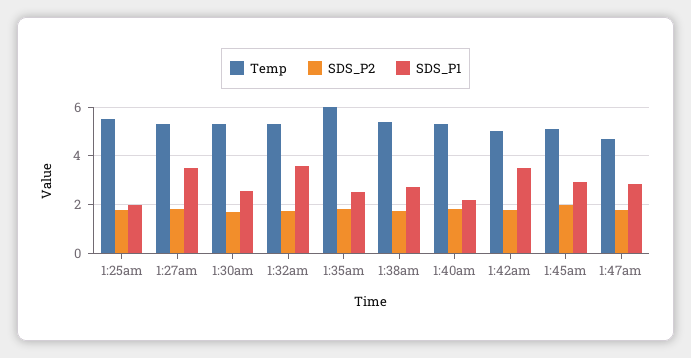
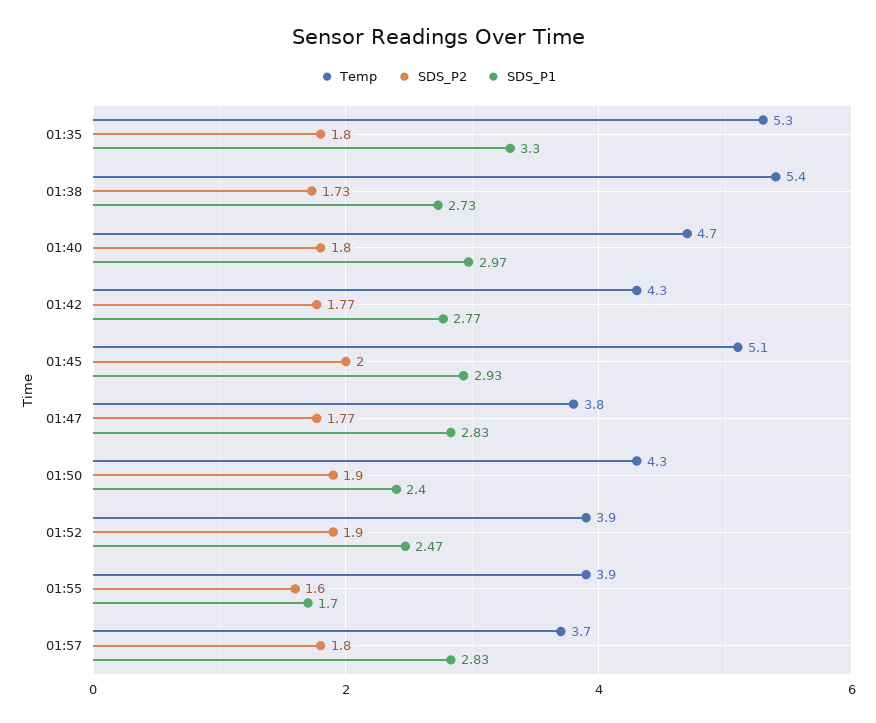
Temp, 1:25am: 5.5 -> none
SDS_P2, 1:25am: 1.75 -> none
SDS_P1, 1:25am: 2 -> none
Temp, 1:27am: 5.25 -> none
SDS_P2, 1:27am: 1.75 -> none
SDS_P1, 1:27am: 3.5 -> none
Temp, 1:30am: 5.25 -> none
SDS_P2, 1:30am: 1.75 -> none
SDS_P1, 1:30am: 2.5 -> none
Temp, 1:32am: 5.25 -> none
SDS_P2, 1:32am: 1.75 -> none
SDS_P1, 1:32am: 3.5 -> none
Temp, 1:35am: 6 -> 5.3
SDS_P1, 1:35am: 2.5 -> 3.3
Temp, 1:40am: 5.25 -> 4.7
SDS_P1, 1:40am: 2.25 -> 2.97
Temp, 1:42am: 5 -> 4.3
SDS_P1, 1:42am: 3.5 -> 2.77
Temp, 1:47am: 4.75 -> 3.8
Temp, 01:50: none -> 4.3
SDS_P2, 01:50: none -> 1.9
SDS_P1, 01:50: none -> 2.4
Temp, 01:52: none -> 3.9
SDS_P2, 01:52: none -> 1.9
SDS_P1, 01:52: none -> 2.47
Temp, 01:55: none -> 3.9
SDS_P2, 01:55: none -> 1.6
SDS_P1, 01:55: none -> 1.7
Temp, 01:57: none -> 3.7
SDS_P2, 01:57: none -> 1.8
SDS_P1, 01:57: none -> 2.83

